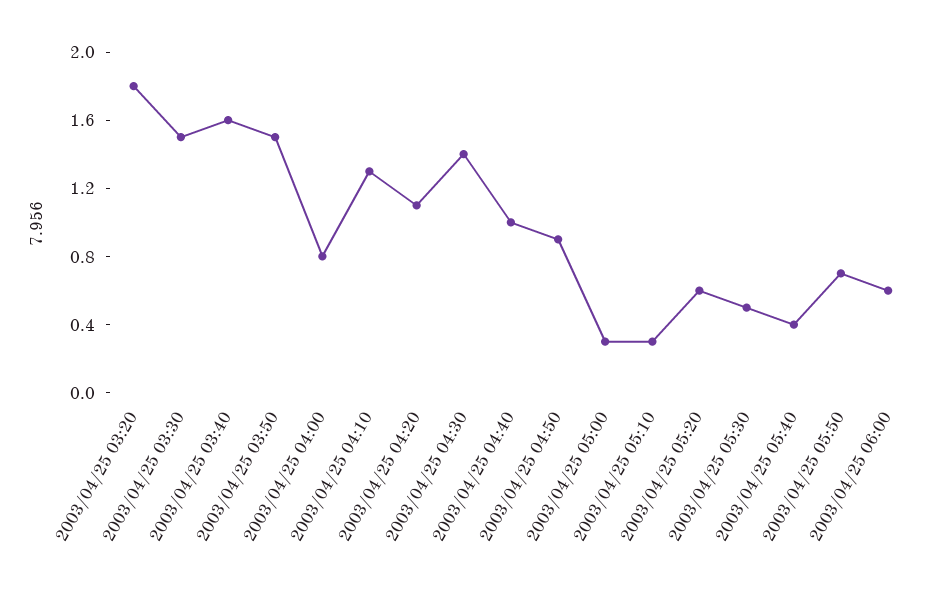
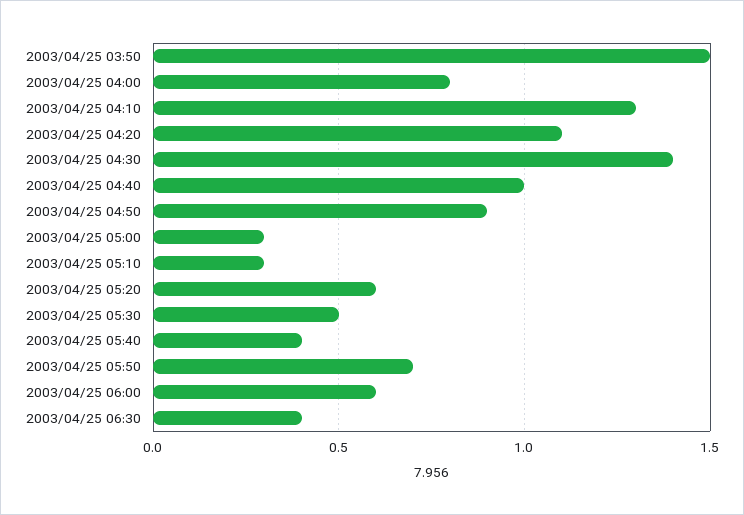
2003/04/25 03:20: 1.8 -> none
2003/04/25 03:30: 1.5 -> none
2003/04/25 03:40: 1.6 -> none
2003/04/25 06:30: none -> 0.4

